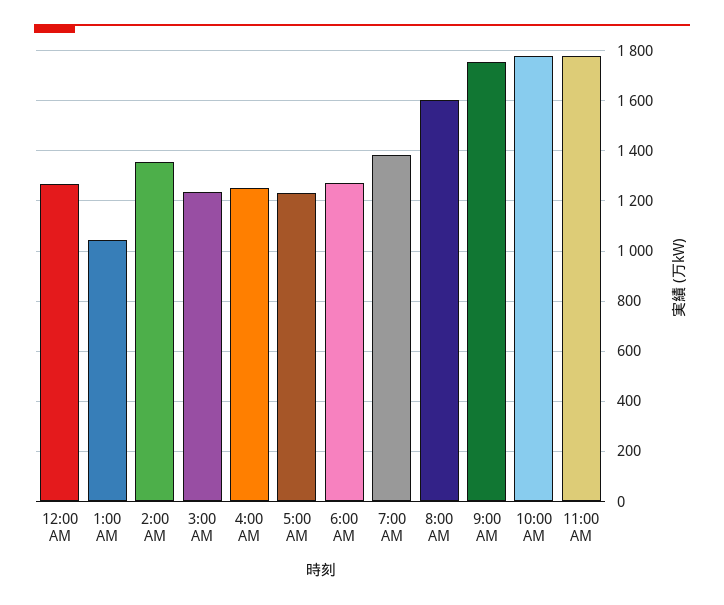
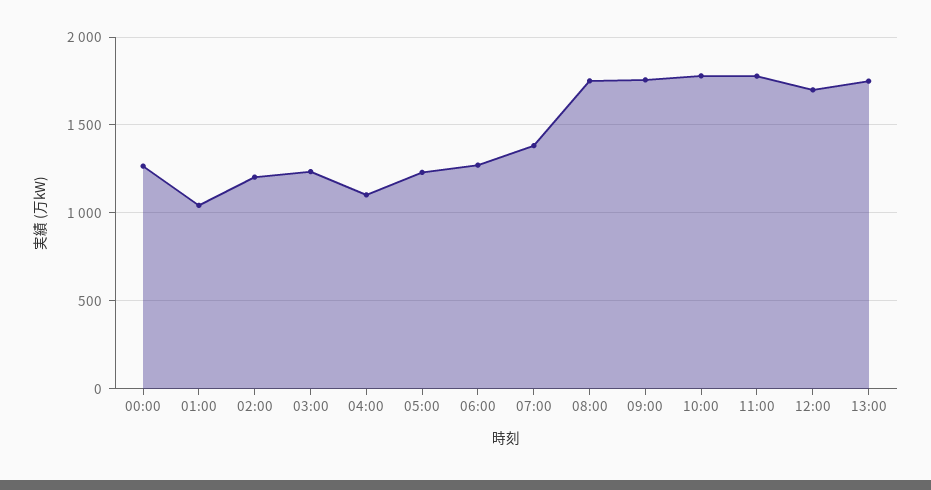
2:00 AM: 1350 -> 1200
4:00 AM: 1250 -> 1100
8:00 AM: 1600 -> 1750
12:00: none -> 1700
13:00: none -> 1750

